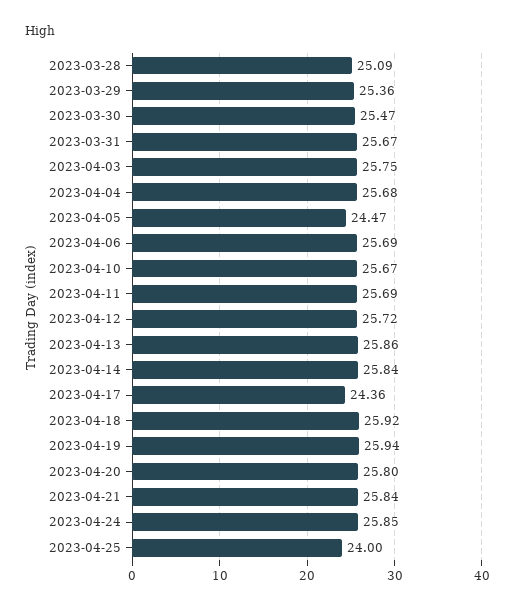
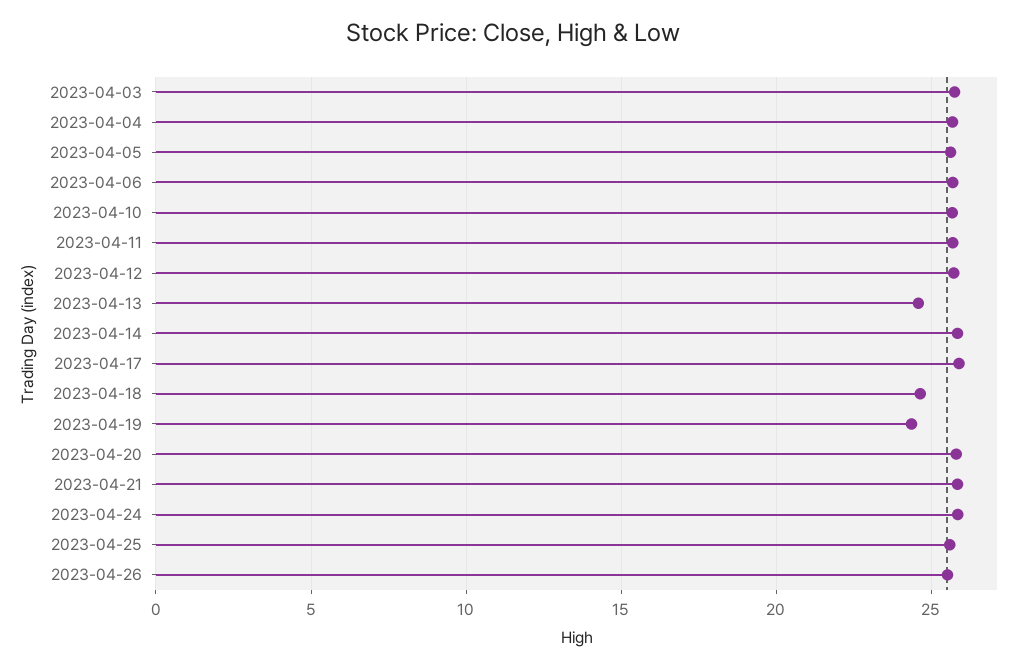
2023-03-28: 25.09 -> none
2023-03-29: 25.36 -> none
2023-03-30: 25.47 -> none
2023-03-31: 25.67 -> none
2023-04-05: 24.47 -> 25.5
2023-04-13: 25.86 -> 24.5
2023-04-17: 24.36 -> 26
2023-04-18: 25.92 -> 24.5
2023-04-19: 25.94 -> 24.5
2023-04-25: 24 -> 25.5
2023-04-26: none -> 25.5

